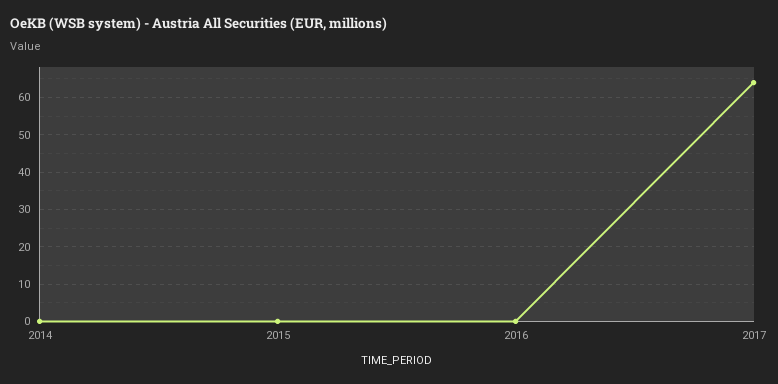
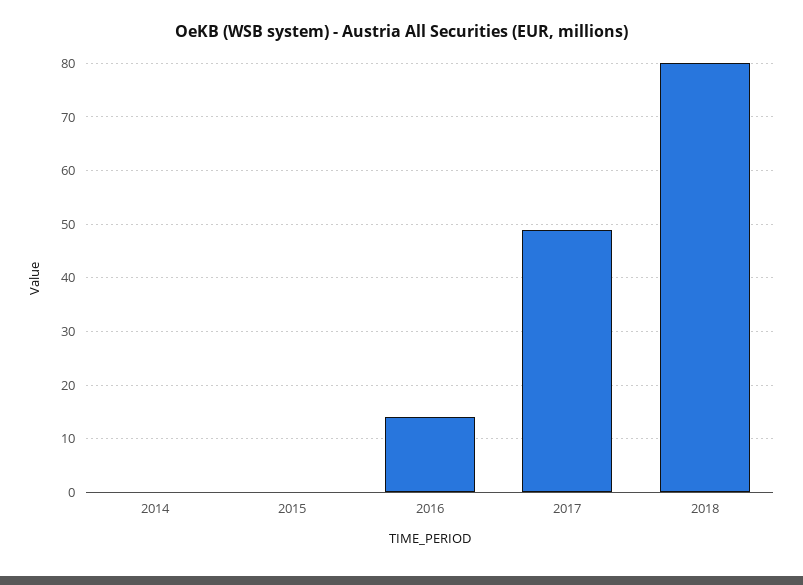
2016: 0 -> 15
2017: 65 -> 50
2018: none -> 80

